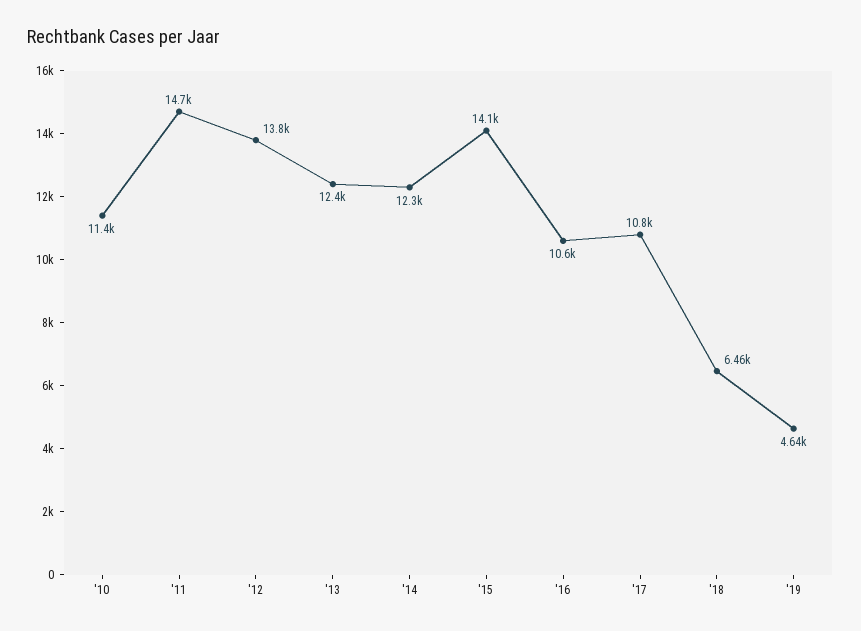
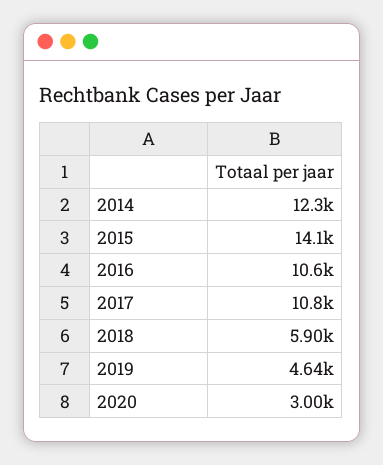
'10: 11400 -> none
'11: 14700 -> none
'12: 13800 -> none
'13: 12400 -> none
'18: 6460 -> 5900
2020: none -> 3000

